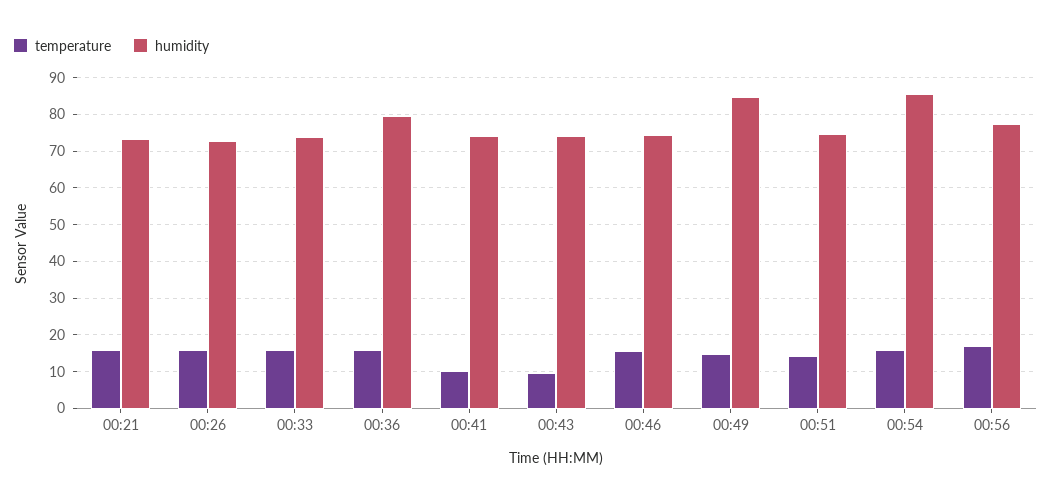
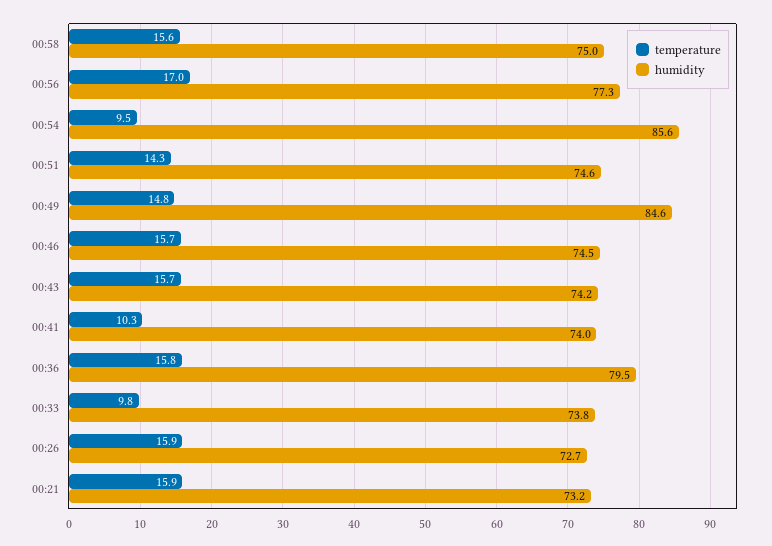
temperature, 00:33: 16 -> 9.8
temperature, 00:43: 10 -> 15.7
temperature, 00:54: 16 -> 9.5
temperature, 00:58: none -> 15.6
humidity, 00:58: none -> 75

